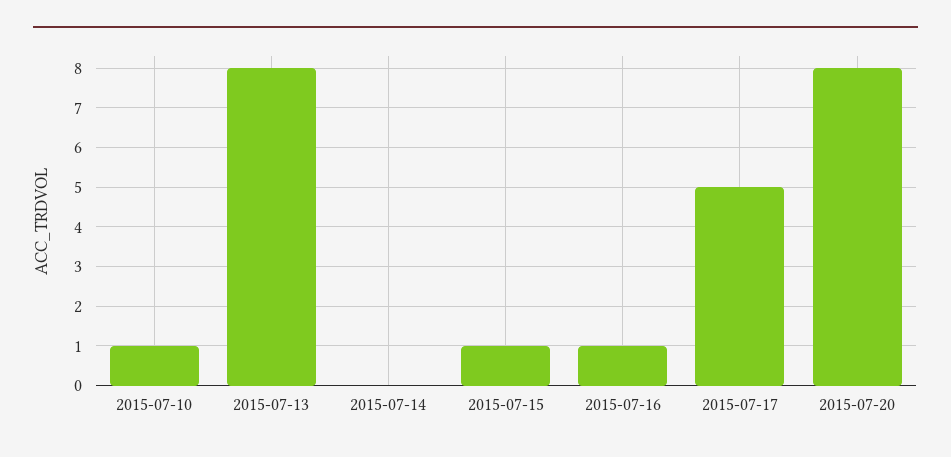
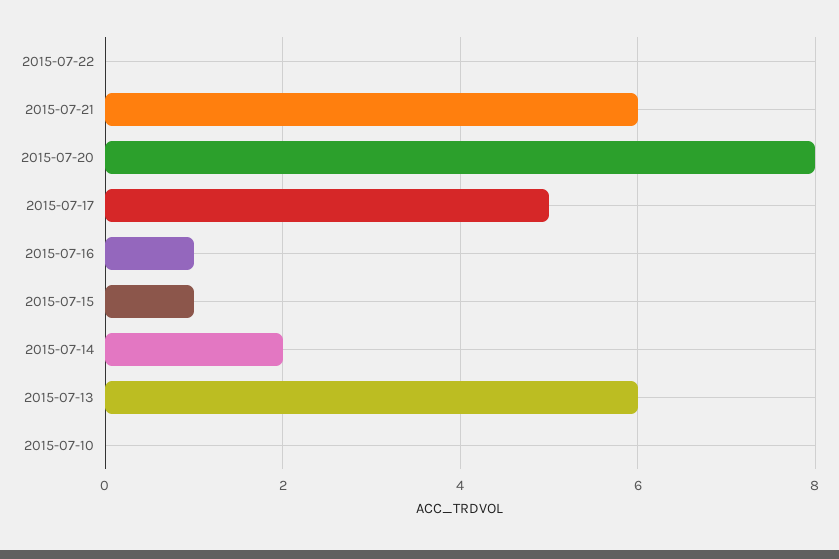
2015-07-10: 1 -> 0
2015-07-13: 8 -> 6
2015-07-14: 0 -> 2
2015-07-22: none -> 0
2015-07-21: none -> 6

